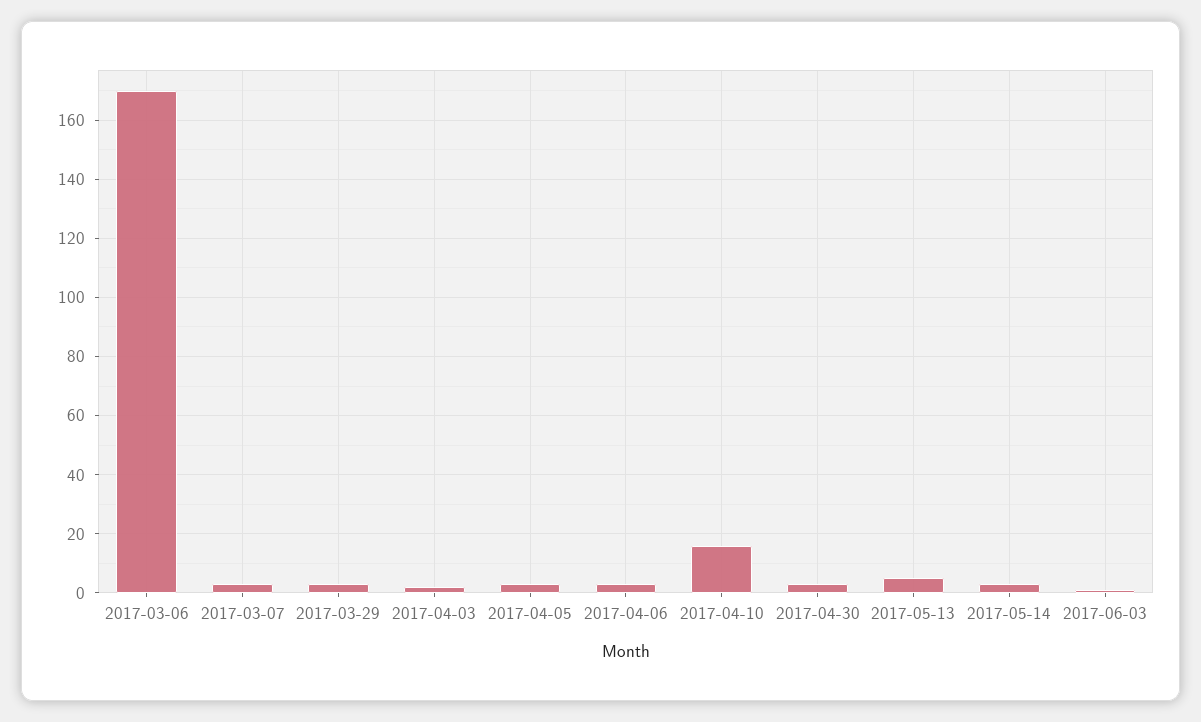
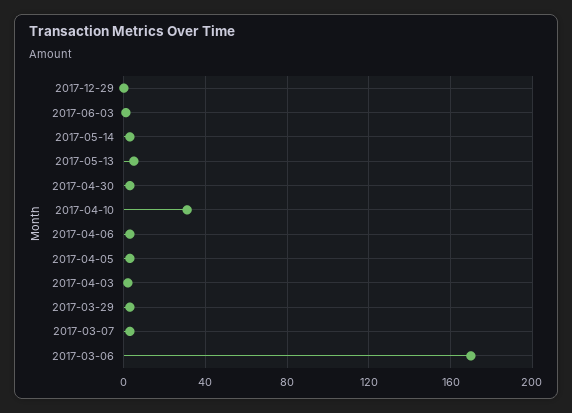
2017-04-10: 15 -> 30
2017-12-29: none -> 0

